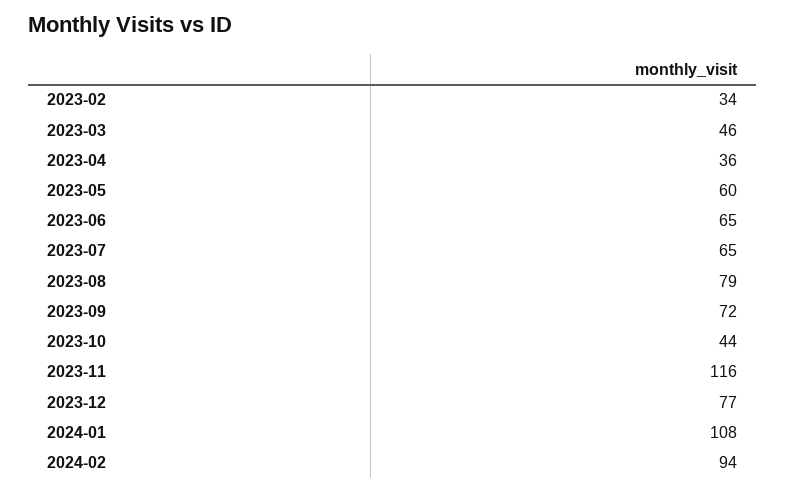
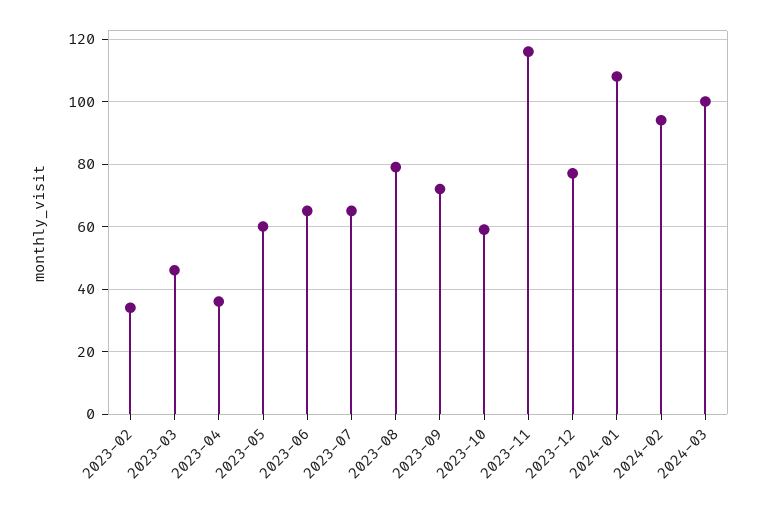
2023-10: 44 -> 60
2024-03: none -> 100

